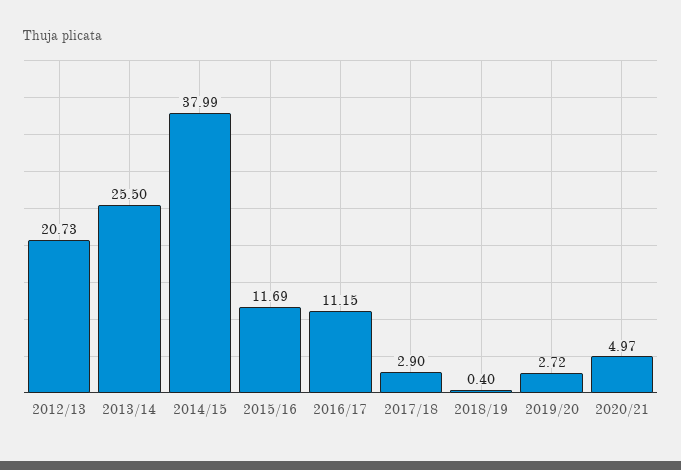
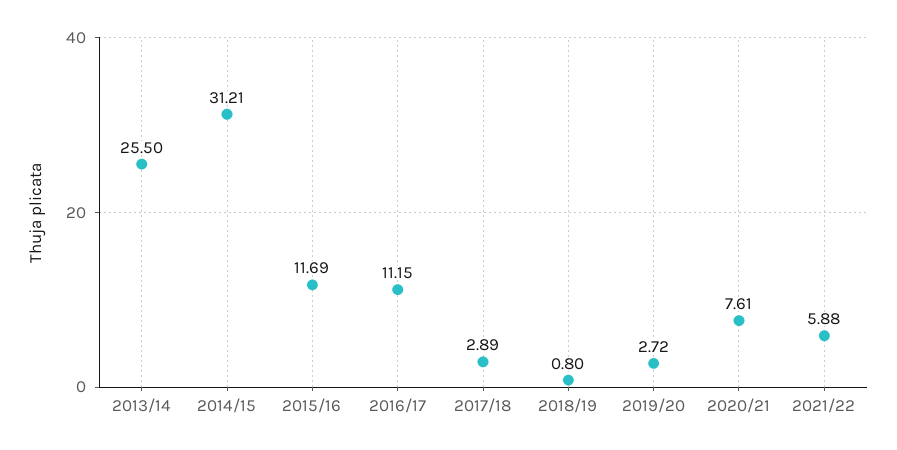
2012/13: 20.73 -> none
2014/15: 37.99 -> 31.21
2017/18: 2.9 -> 2.89
2018/19: 0.4 -> 0.8
2020/21: 4.97 -> 7.61
2021/22: none -> 5.88

